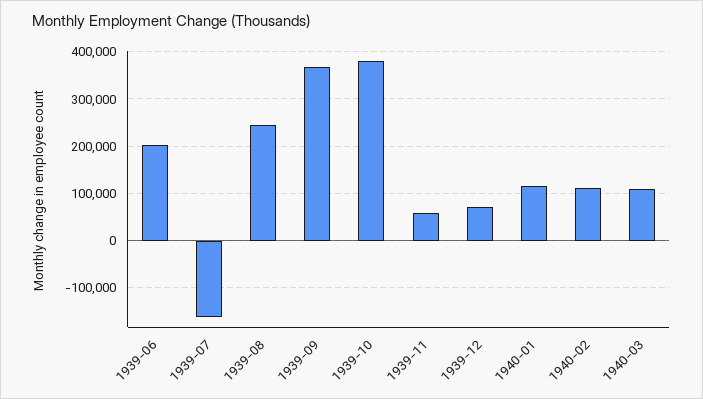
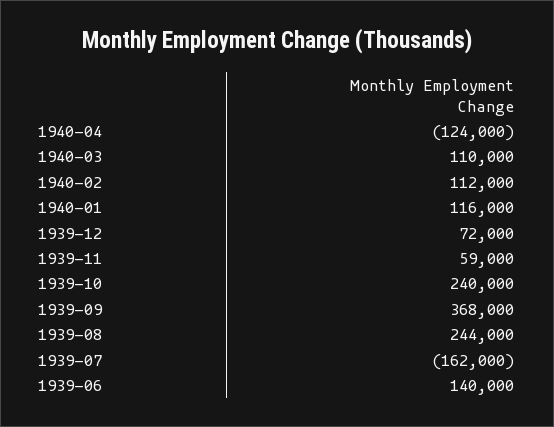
1939-06: 200000 -> 140000
1939-10: 380000 -> 240000
1940-04: none -> -124000

